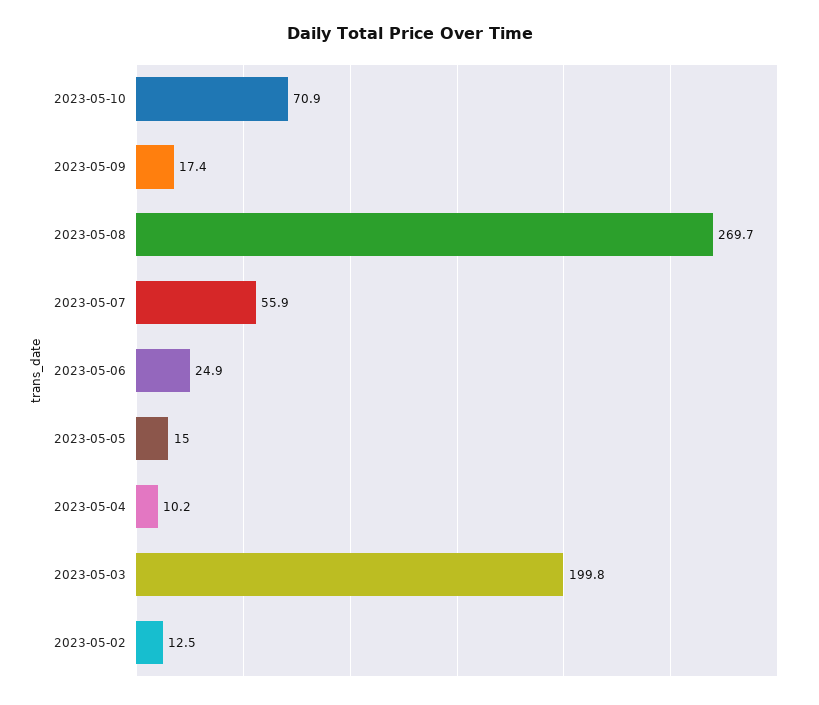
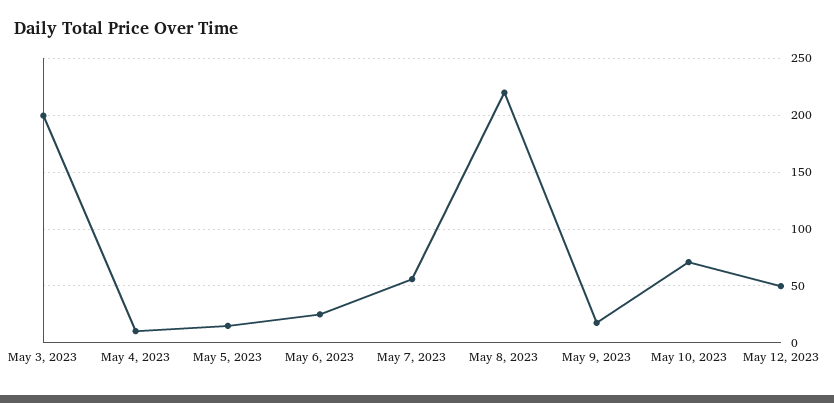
2023-05-08: 269.7 -> 220
2023-05-02: 12.5 -> none
May 12, 2023: none -> 50

